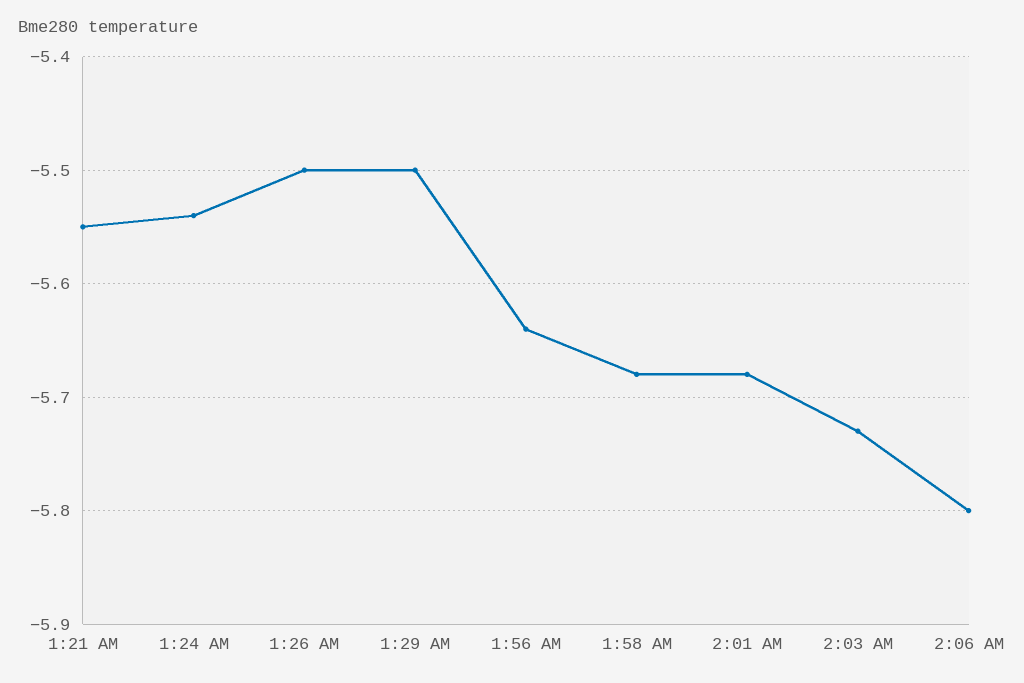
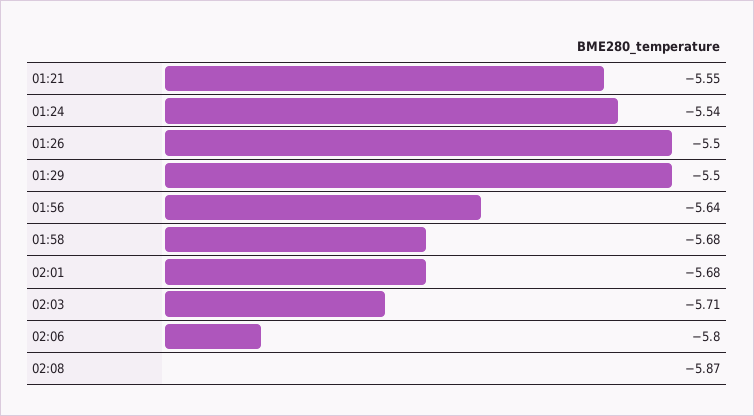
2:03 AM: -5.73 -> -5.71
02:08: none -> -5.87

